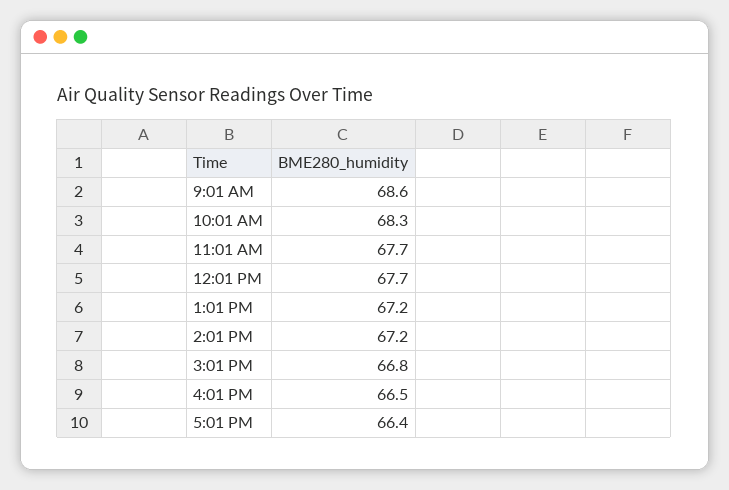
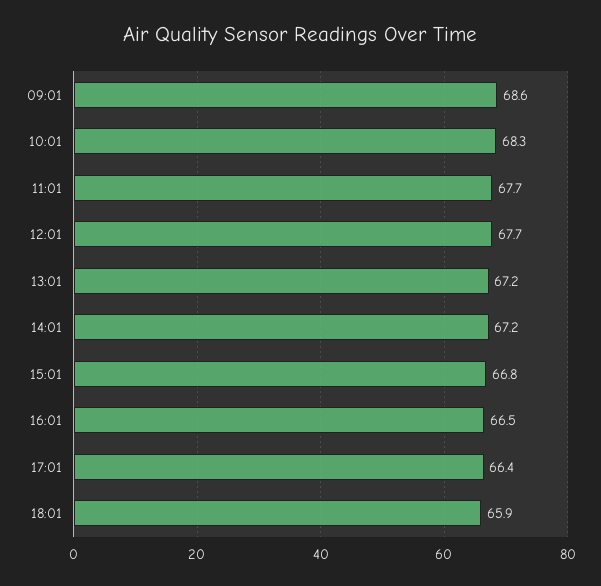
18:01: none -> 65.9

